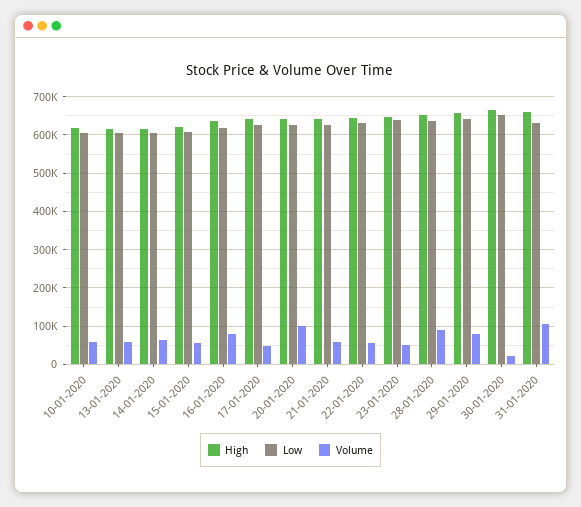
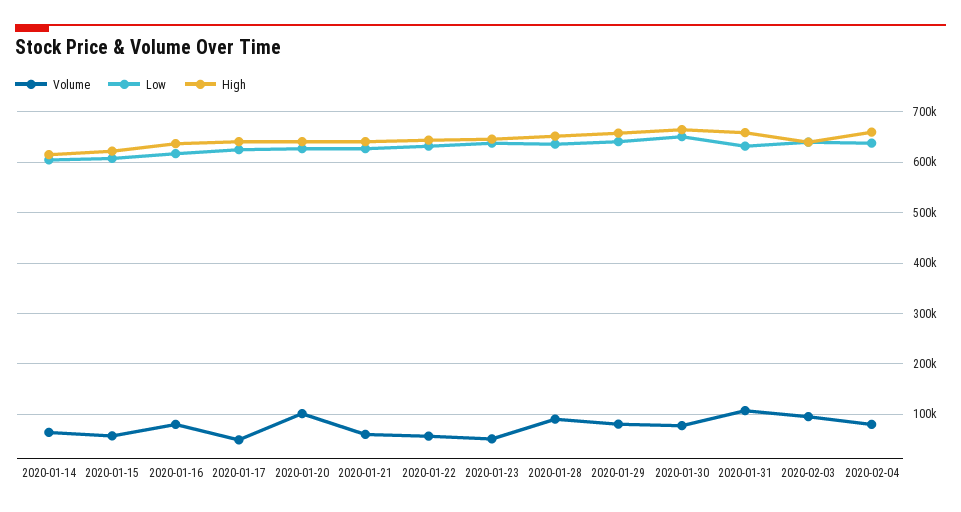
High, 10-01-2020: 620000 -> none
Low, 10-01-2020: 600000 -> none
Volume, 10-01-2020: 60000 -> none
High, 13-01-2020: 620000 -> none
Low, 13-01-2020: 600000 -> none
Volume, 13-01-2020: 60000 -> none
Volume, 30-01-2020: 20000 -> 80000
Volume, 2020-02-03: none -> 100000
Low, 2020-02-03: none -> 640000
High, 2020-02-03: none -> 640000
Volume, 2020-02-04: none -> 80000
Low, 2020-02-04: none -> 640000
High, 2020-02-04: none -> 660000

